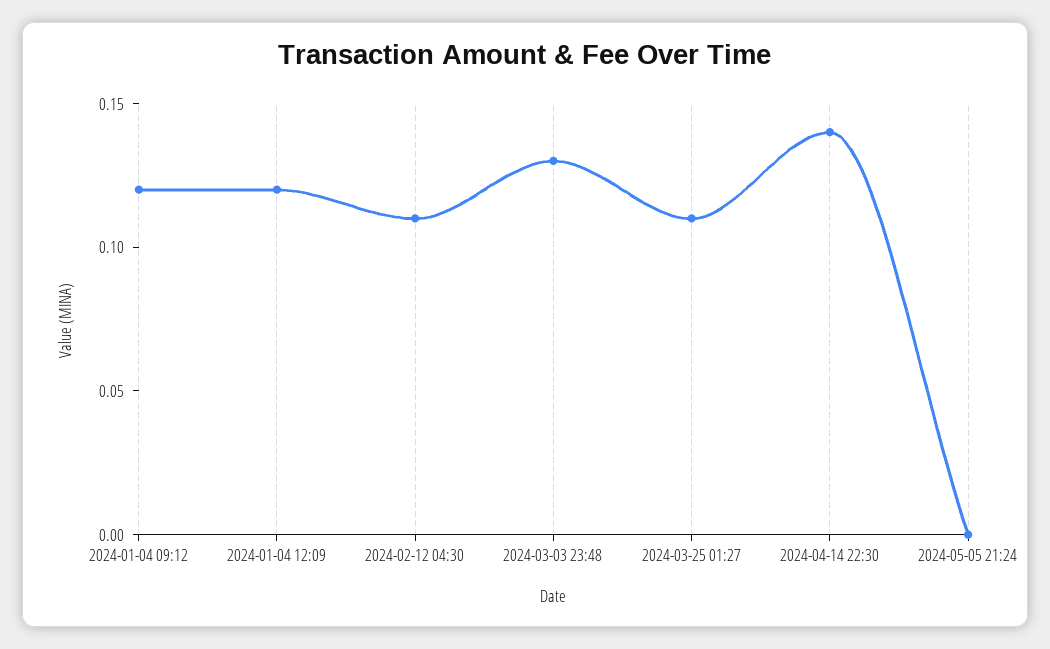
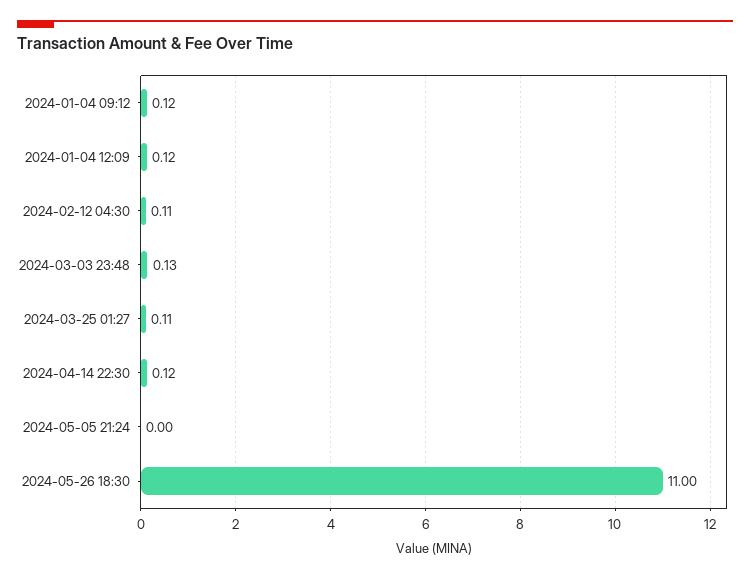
2024-04-14 22:30: 0.14 -> 0.12
2024-05-26 18:30: none -> 11

